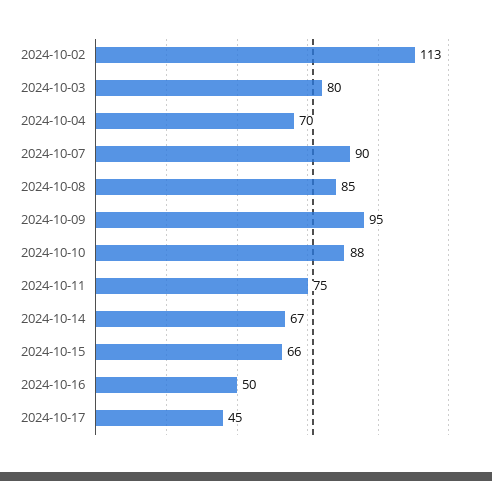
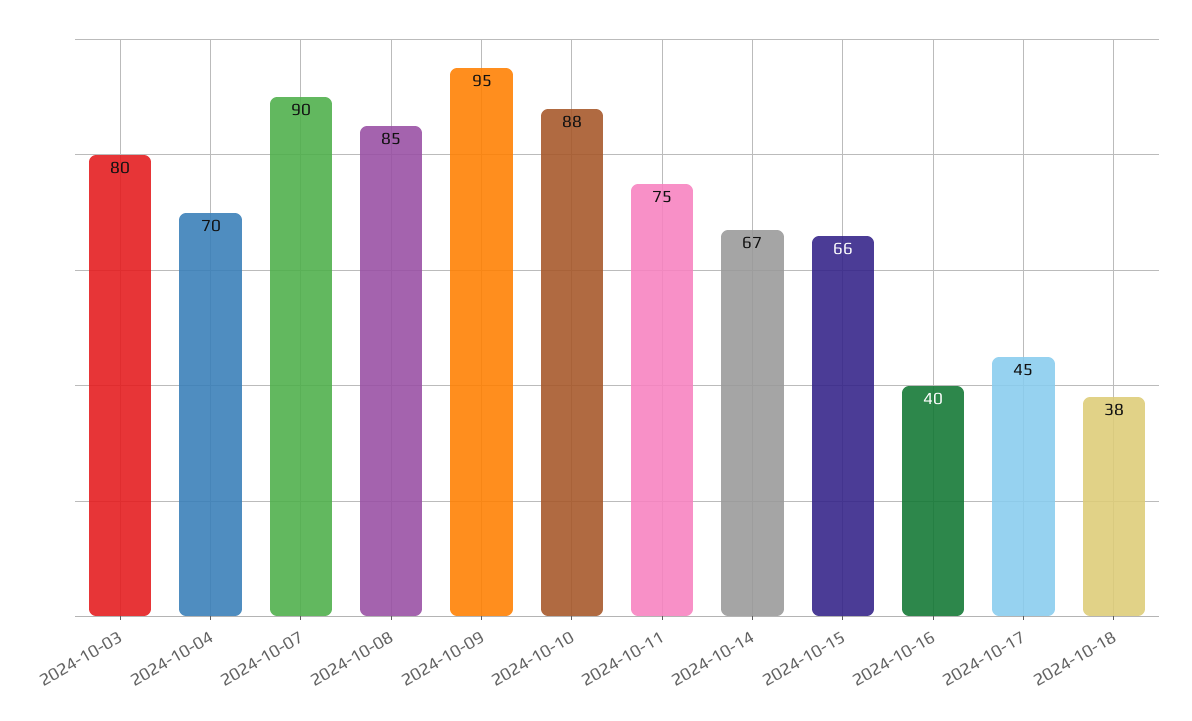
2024-10-02: 113 -> none
2024-10-16: 50 -> 40
2024-10-18: none -> 38

